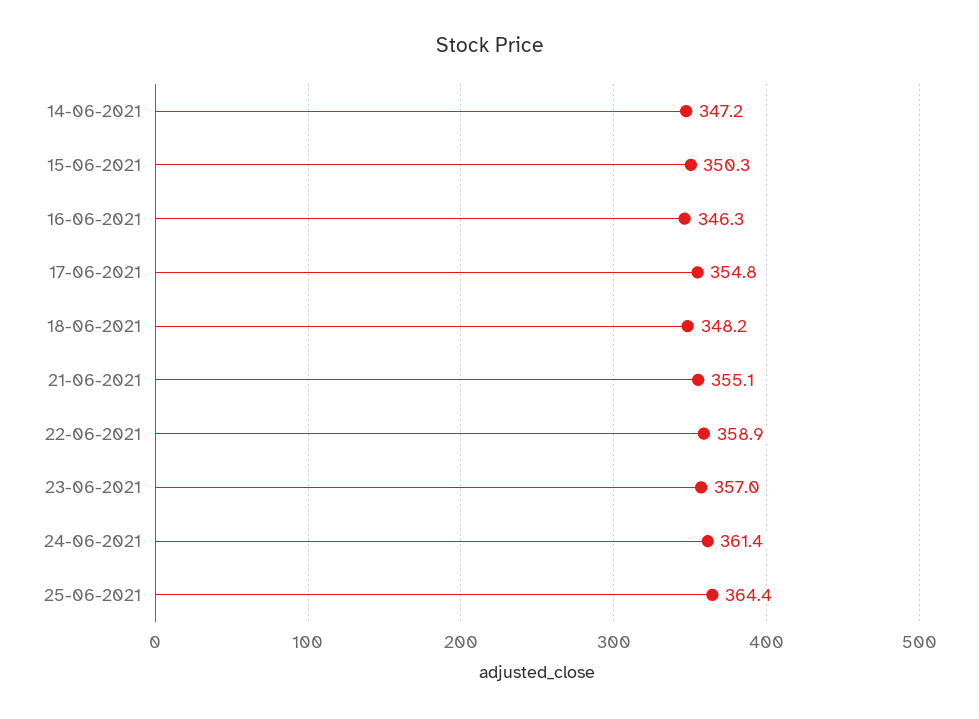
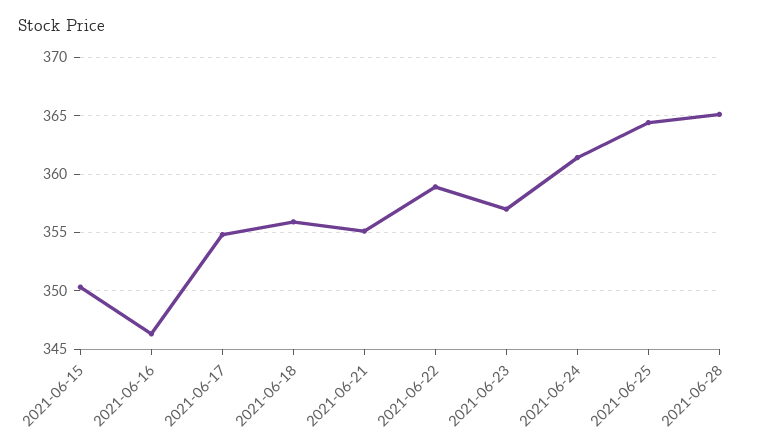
14-06-2021: 347.2 -> none
18-06-2021: 348.2 -> 356
2021-06-28: none -> 365

